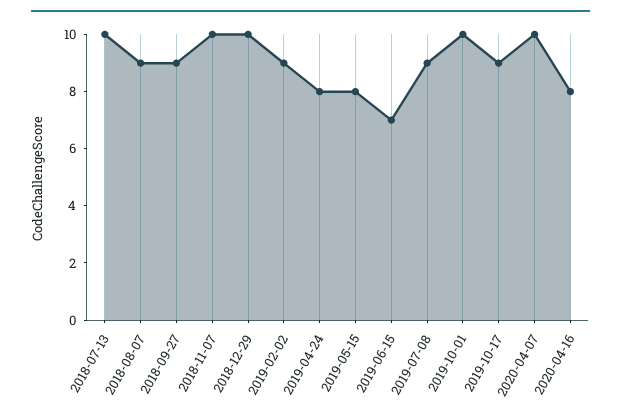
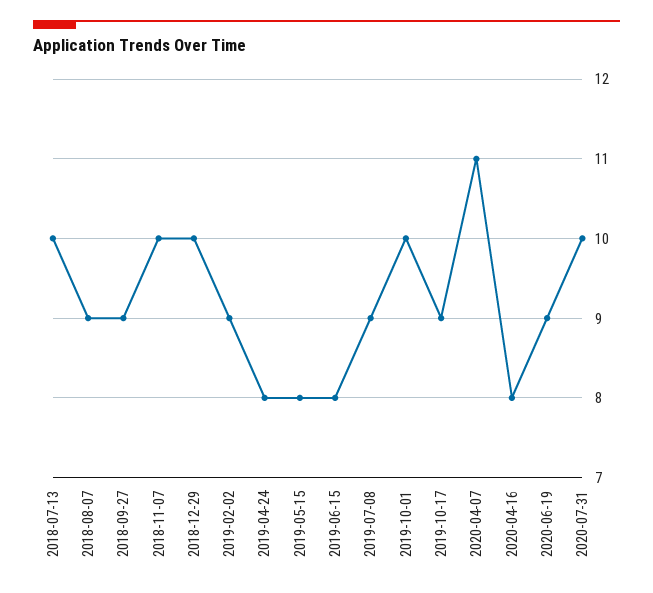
2019-06-15: 7 -> 8
2020-04-07: 10 -> 11
2020-06-19: none -> 9
2020-07-31: none -> 10

